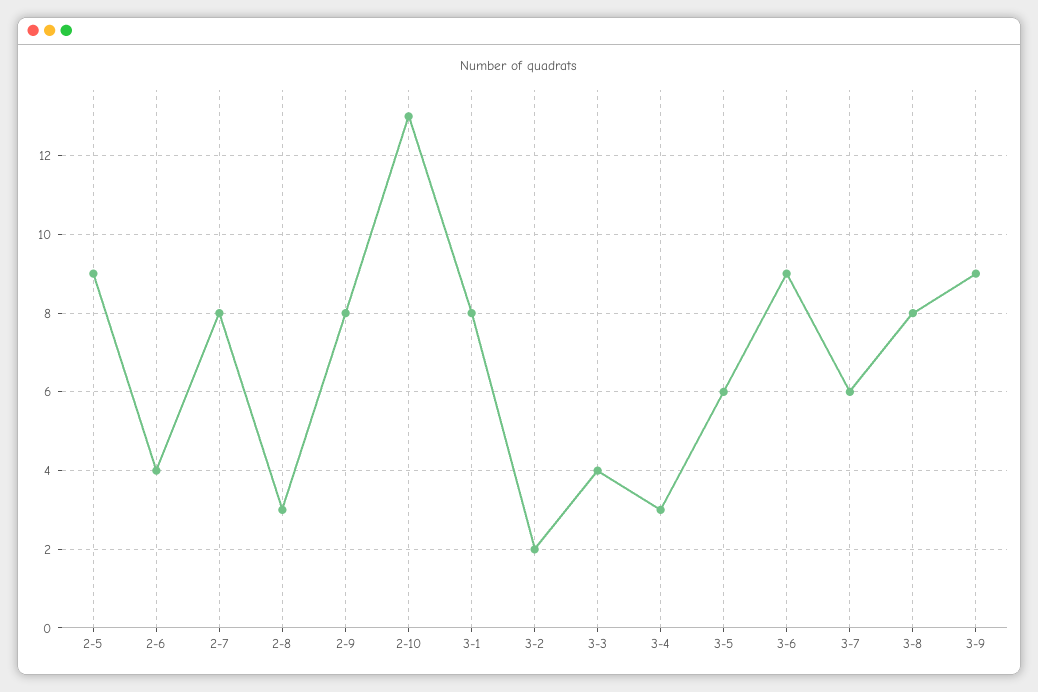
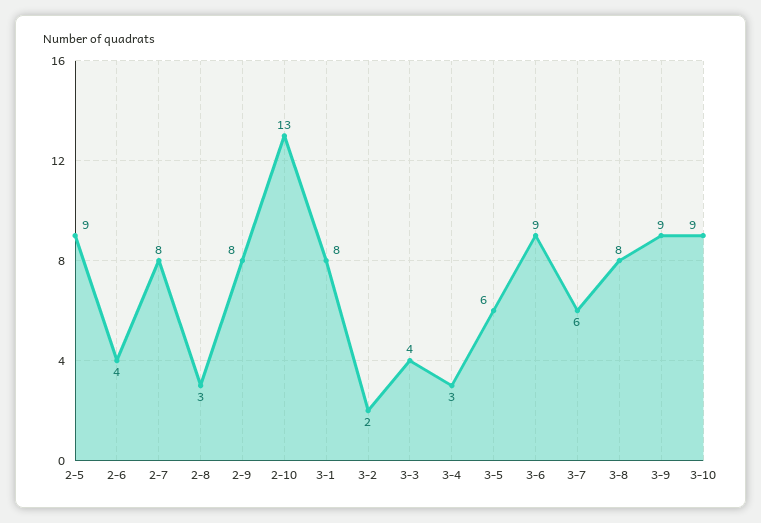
3-10: none -> 9

